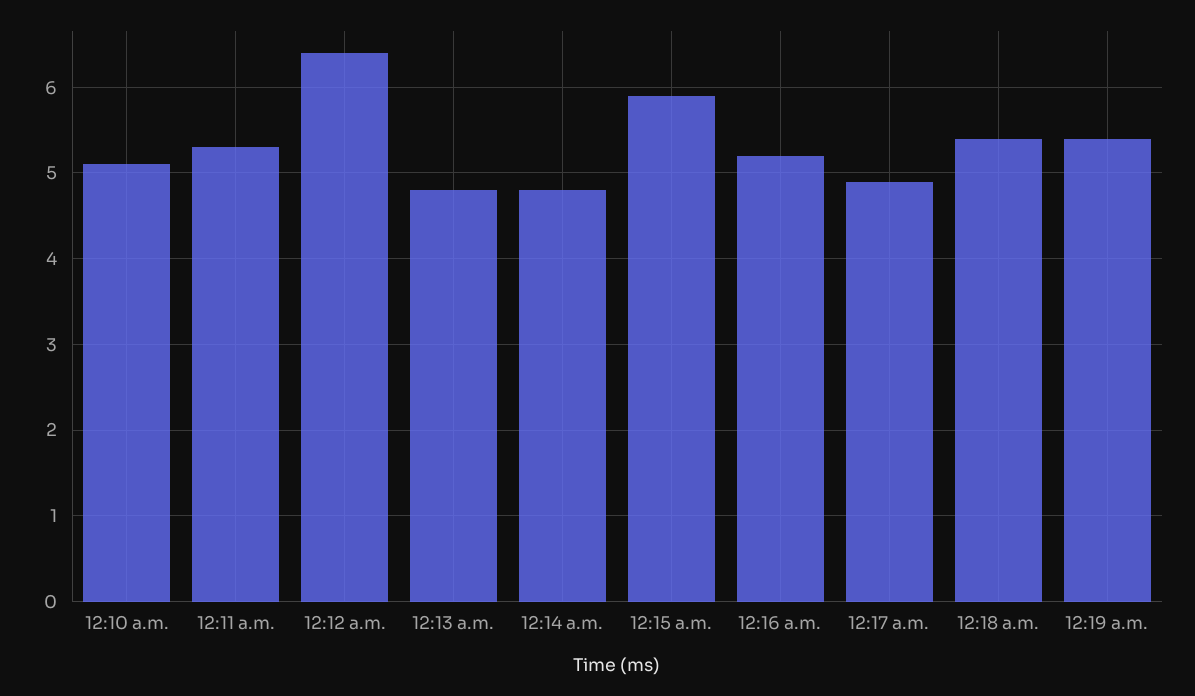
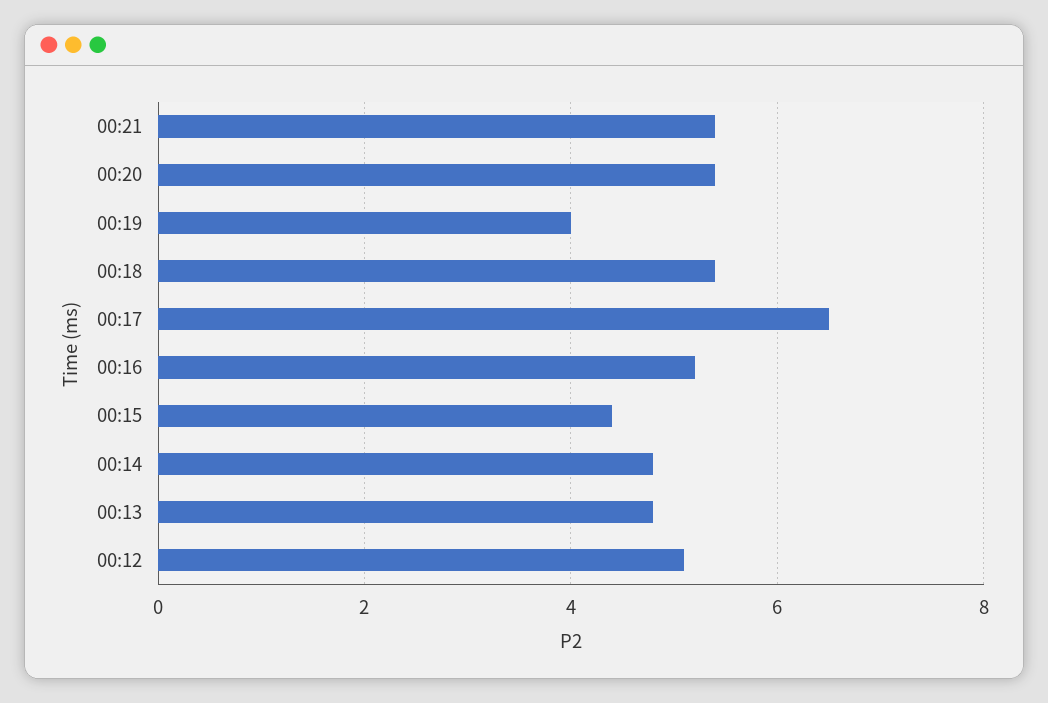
12:10 a.m.: 5.1 -> none
12:11 a.m.: 5.3 -> none
12:12 a.m.: 6.4 -> 5
12:15 a.m.: 5.9 -> 4.5
12:17 a.m.: 4.9 -> 6.5
12:19 a.m.: 5.4 -> 4
00:21: none -> 5.5
00:20: none -> 5.5

